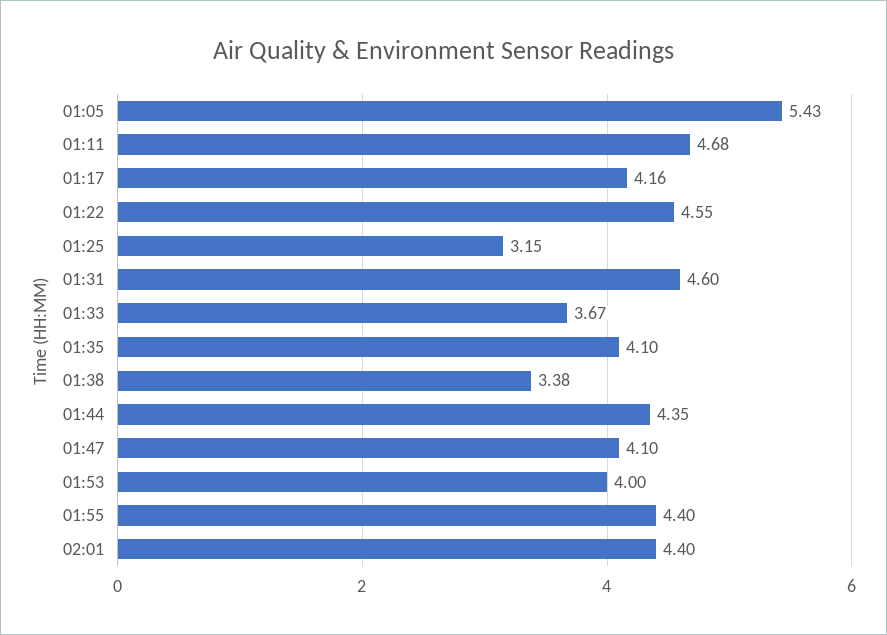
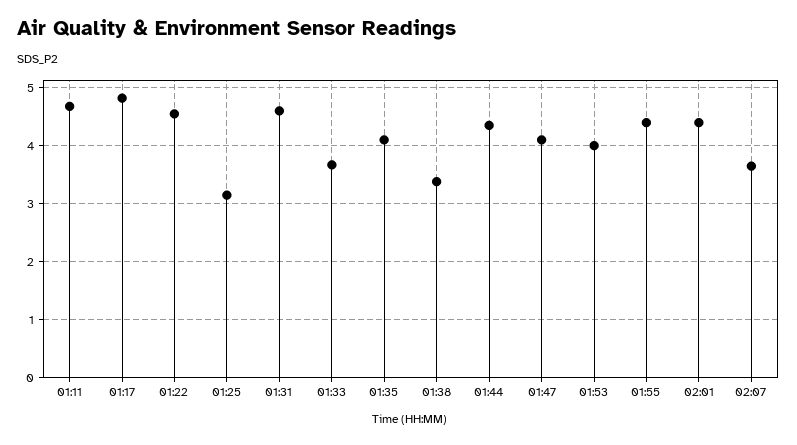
01:05: 5.43 -> none
01:17: 4.16 -> 4.8
02:07: none -> 3.6

